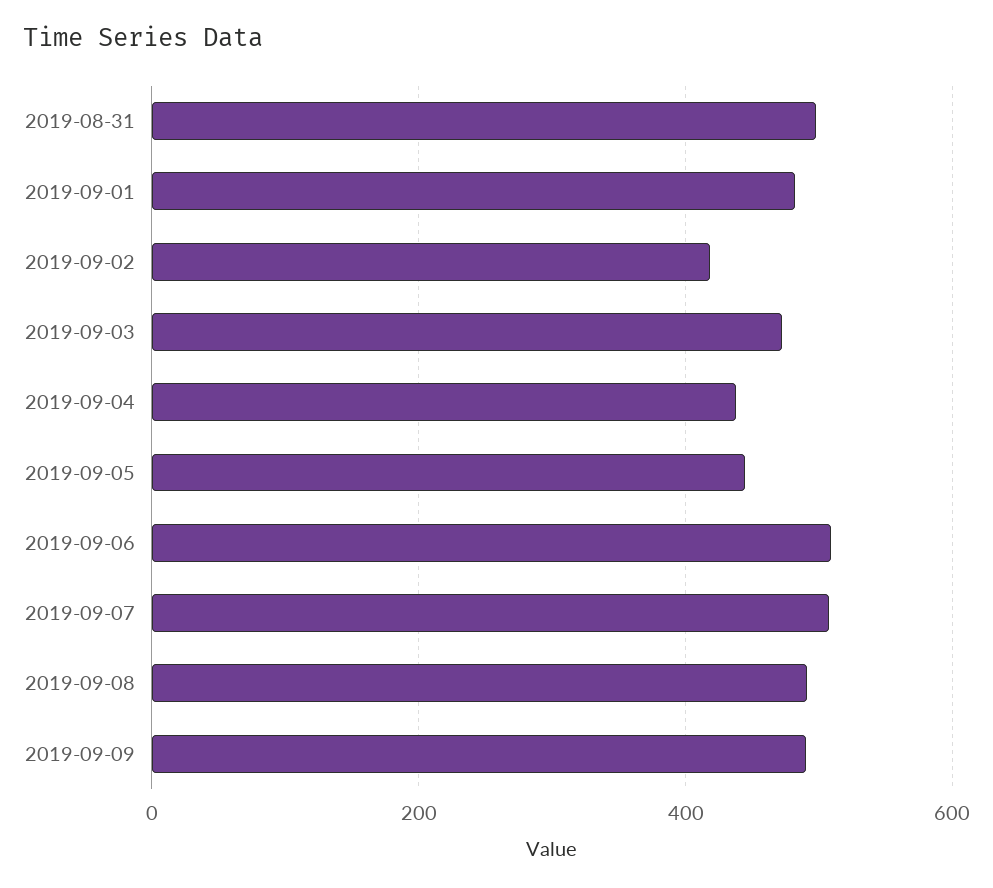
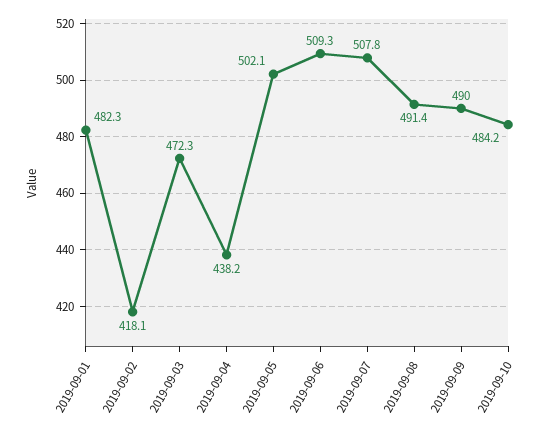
2019-08-31: 500 -> none
2019-09-05: 440 -> 502.1
2019-09-10: none -> 484.2

